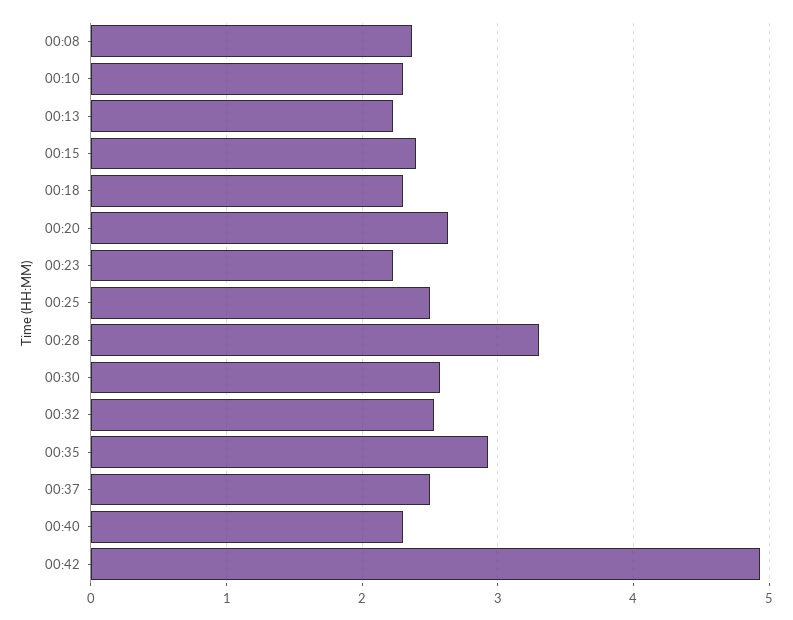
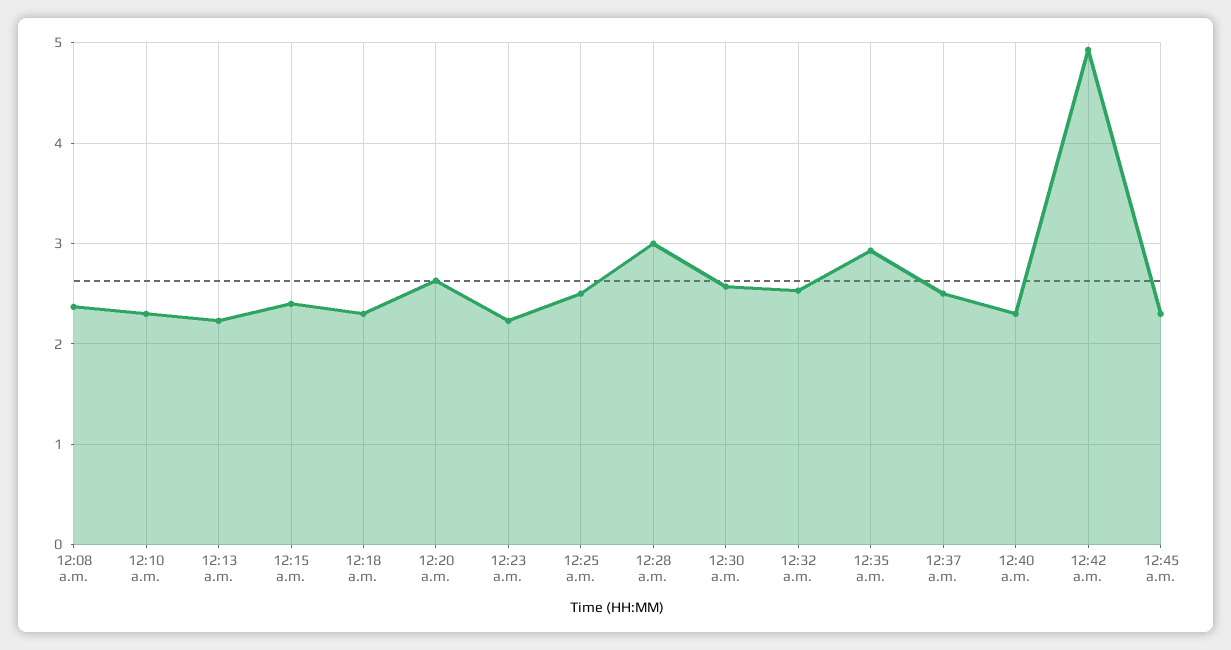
00:28: 3.3 -> 3
12:45 a.m.: none -> 2.3

